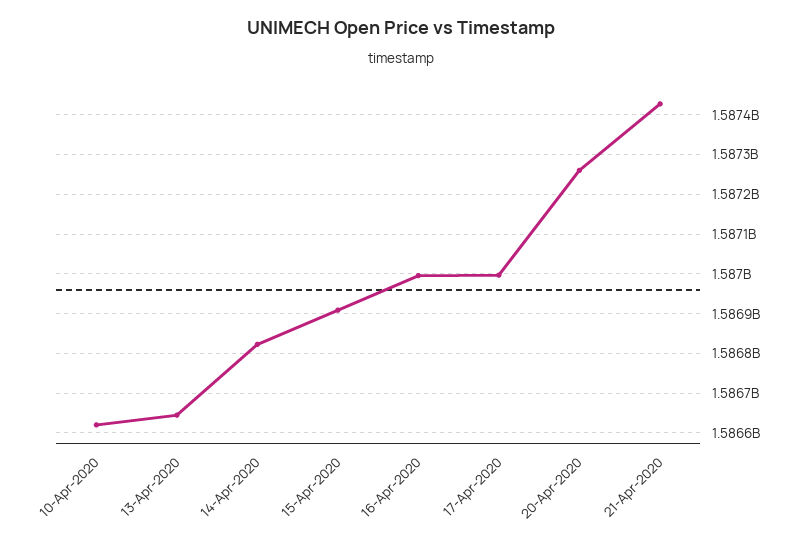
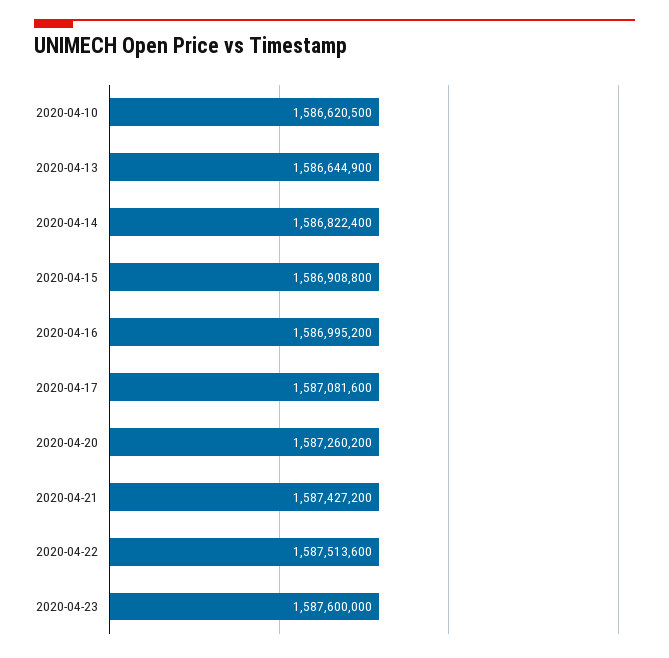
17-Apr-2020: 1587000000 -> 1587081600
2020-04-22: none -> 1587513600
2020-04-23: none -> 1587600000

